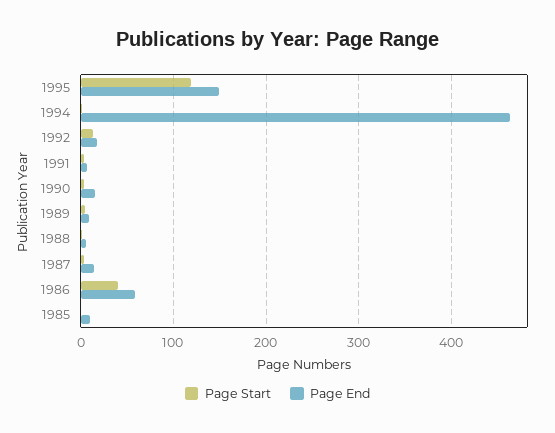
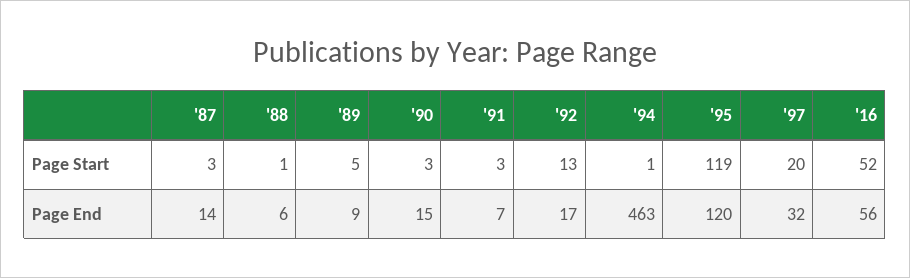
Page End, 1995: 150 -> 120
Page Start, 1986: 40 -> none
Page End, 1986: 60 -> none
Page Start, 1985: 0 -> none
Page End, 1985: 10 -> none
Page Start, '97: none -> 20
Page Start, '16: none -> 52
Page End, '97: none -> 32
Page End, '16: none -> 56

